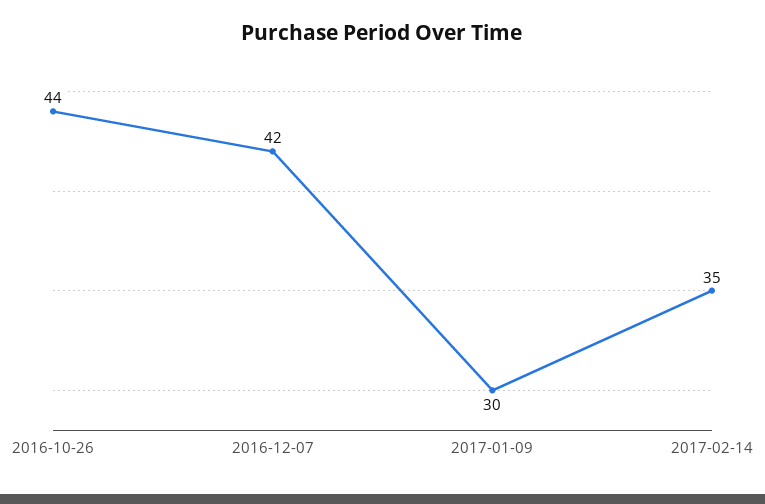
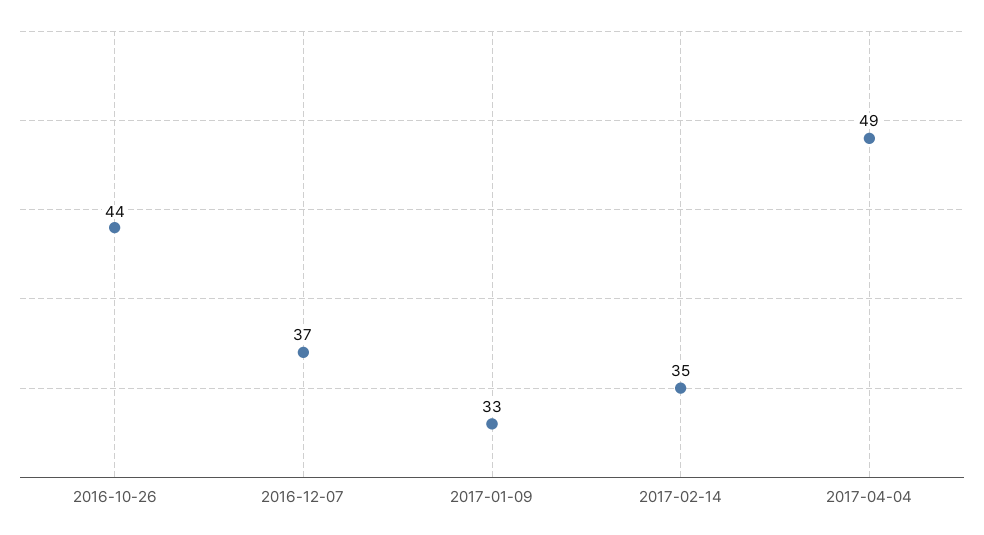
2016-12-07: 42 -> 37
2017-01-09: 30 -> 33
2017-04-04: none -> 49

